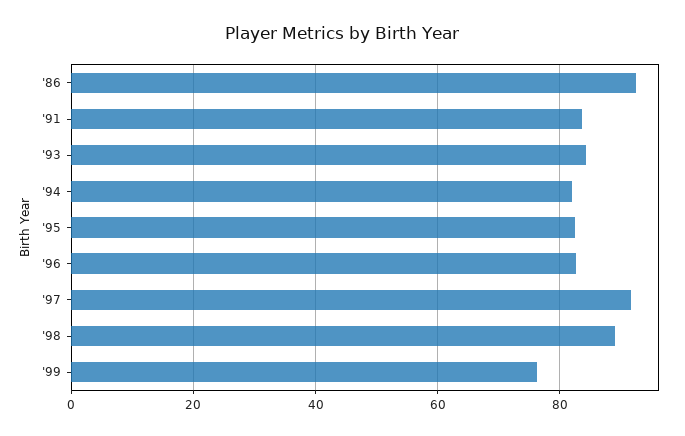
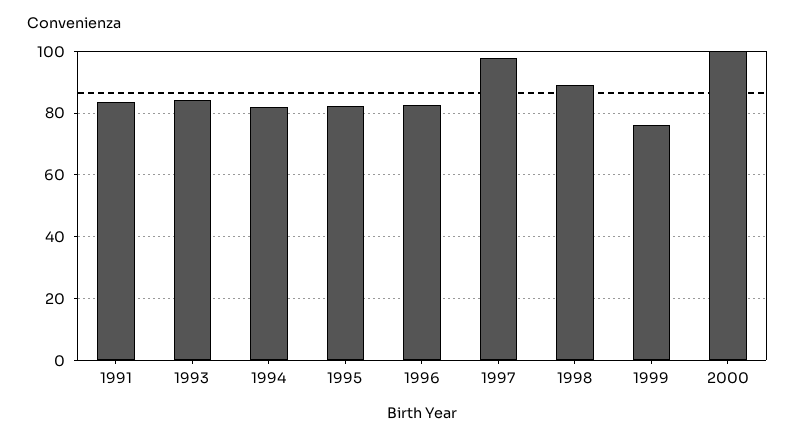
'86: 92 -> none
'97: 92 -> 98
2000: none -> 100

